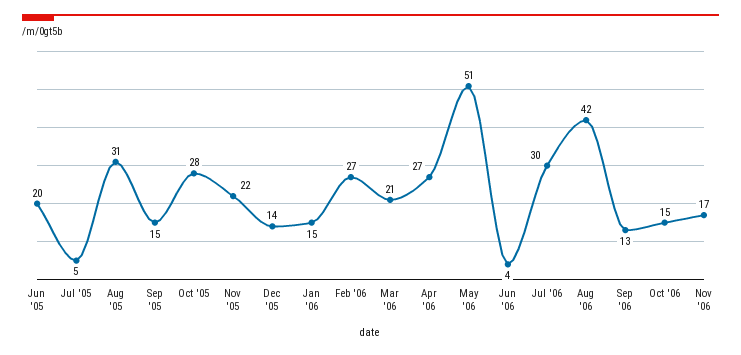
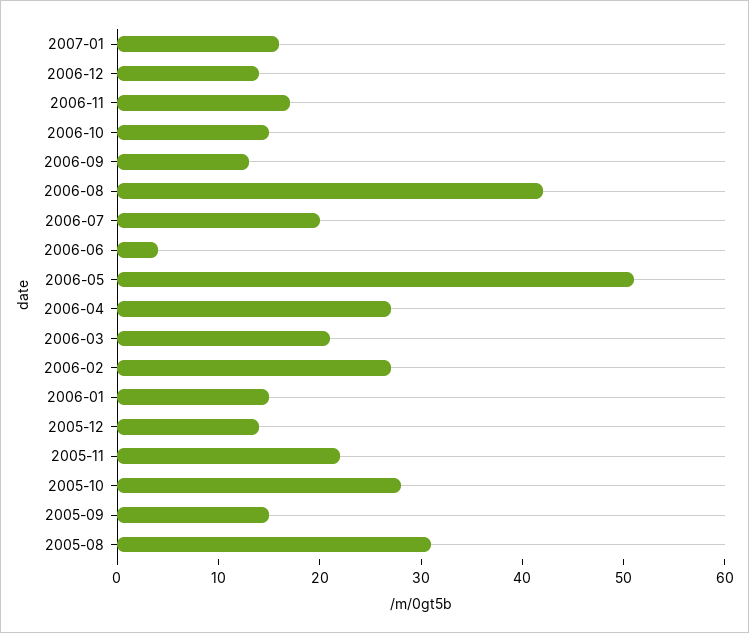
Jun '05: 20 -> none
Jul '05: 5 -> none
Jul '06: 30 -> 20
2007-01: none -> 16
2006-12: none -> 14

